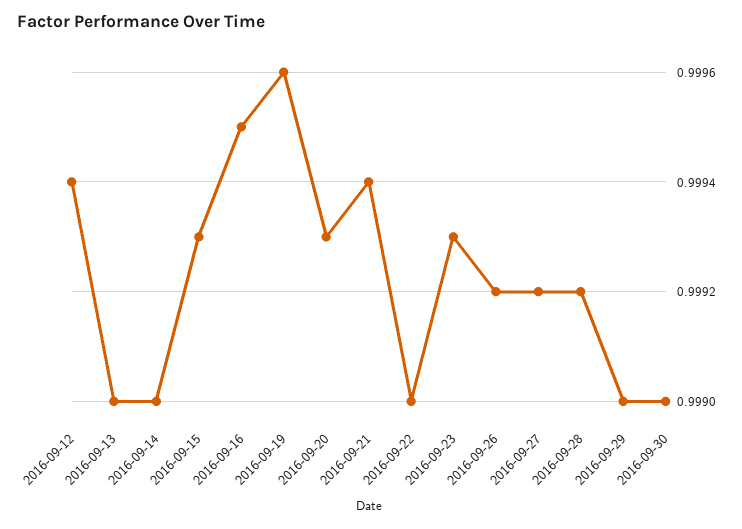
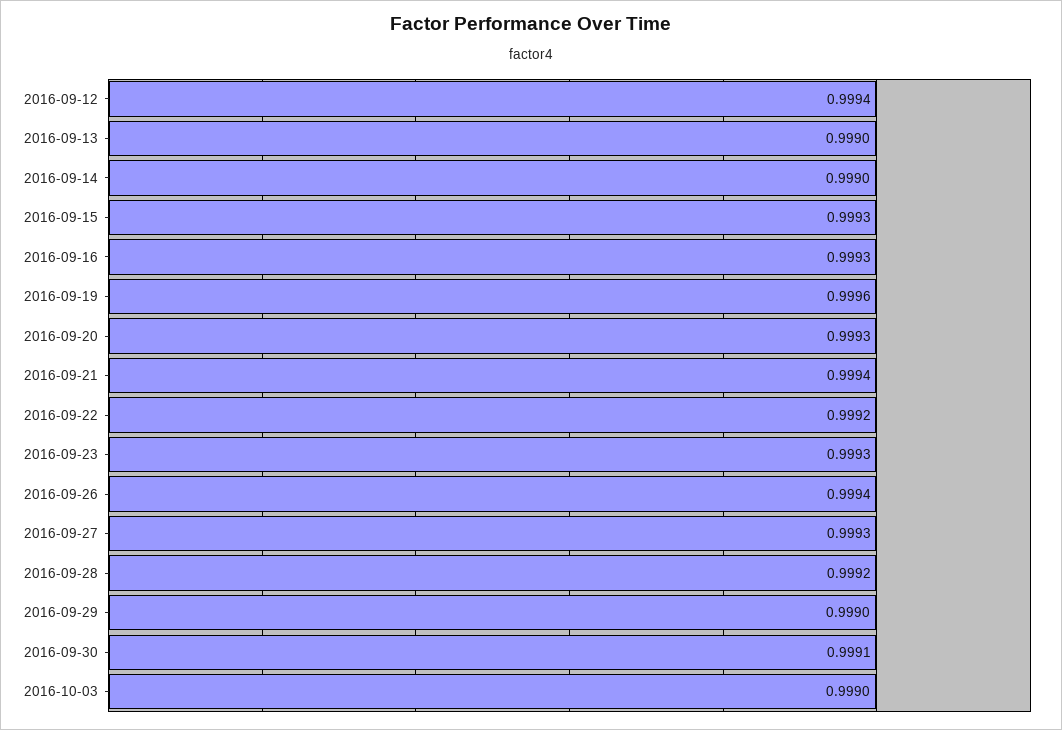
2016-09-16: 0.9995 -> 0.9993
2016-09-22: 0.999 -> 0.9992
2016-09-26: 0.9992 -> 0.9994
2016-09-27: 0.9992 -> 0.9993
2016-09-30: 0.999 -> 0.9991
2016-10-03: none -> 0.999

